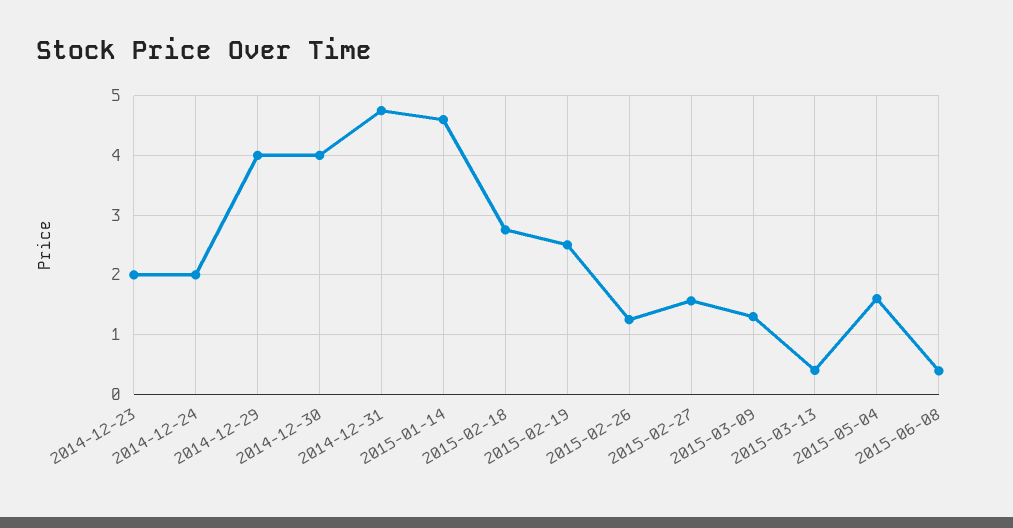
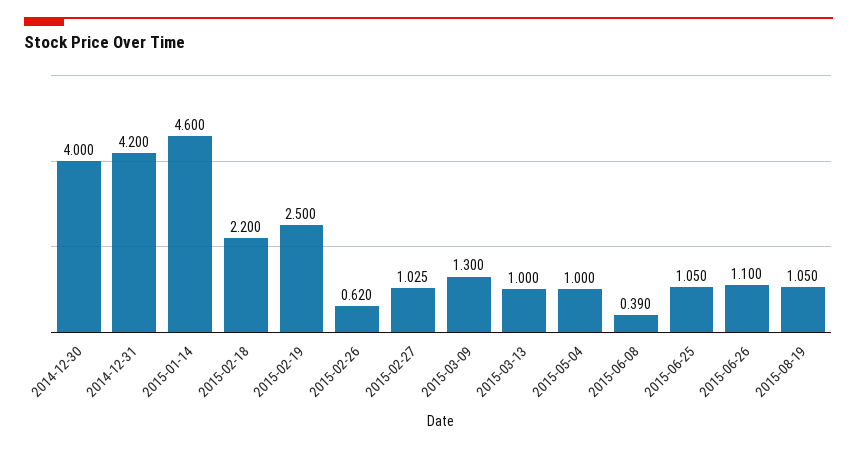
2014-12-23: 2 -> none
2014-12-24: 2 -> none
2014-12-29: 4 -> none
2014-12-31: 4.8 -> 4.2
2015-02-18: 2.8 -> 2.2
2015-02-26: 1.2 -> 0.62
2015-02-27: 1.6 -> 1.025
2015-03-13: 0.4 -> 1
2015-05-04: 1.6 -> 1
2015-06-25: none -> 1.05
2015-06-26: none -> 1.1
2015-08-19: none -> 1.05

